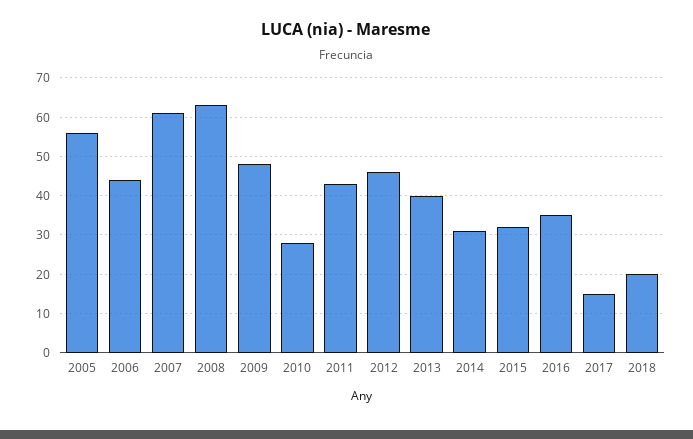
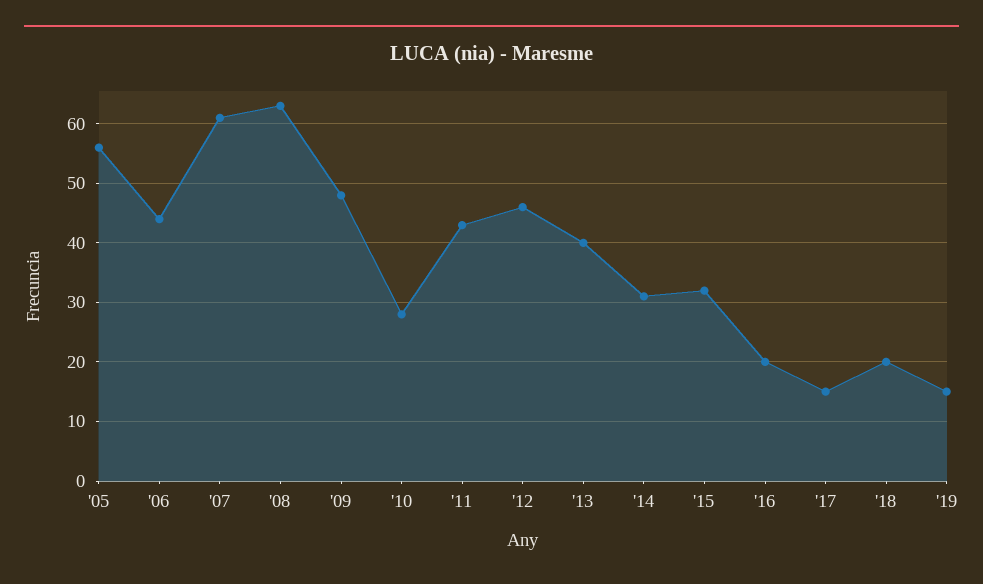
2016: 35 -> 20
'19: none -> 15

